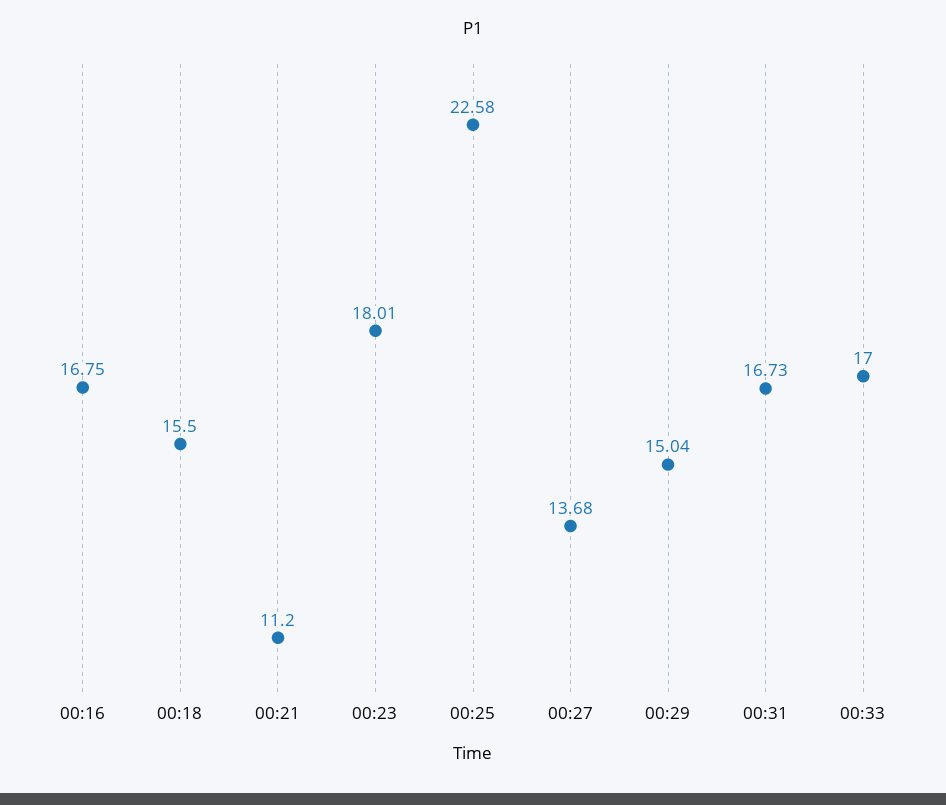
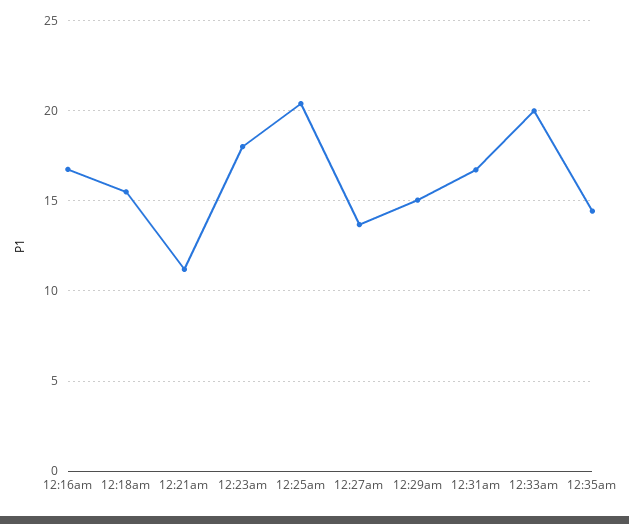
00:25: 22.58 -> 20.5
00:33: 17 -> 20
12:35am: none -> 14.5

